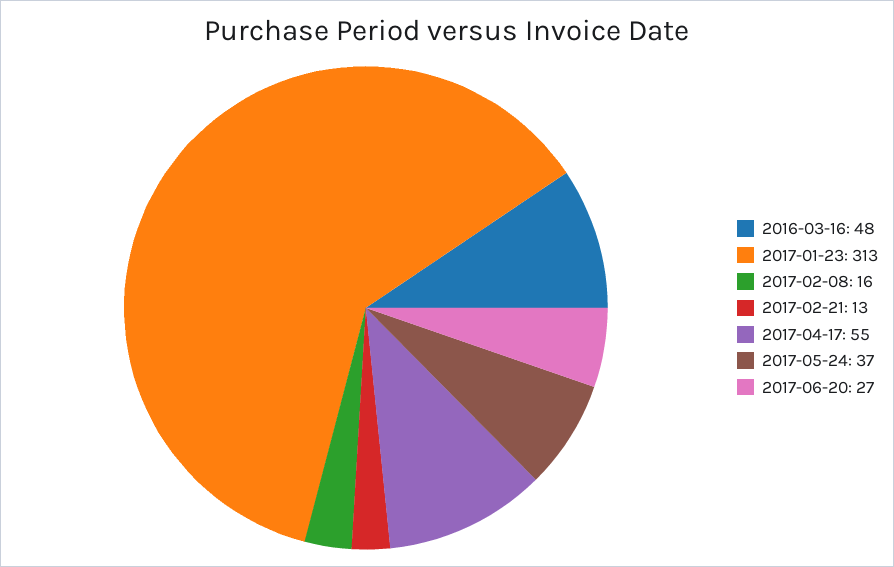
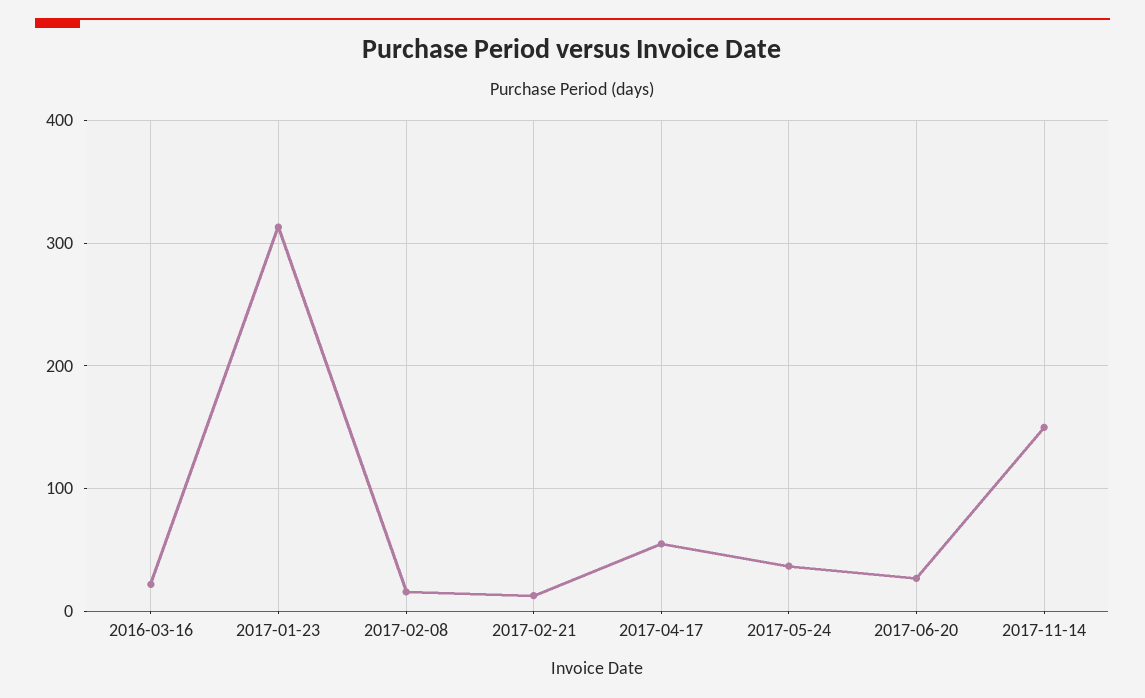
2016-03-16: 48 -> 20
2017-11-14: none -> 150

